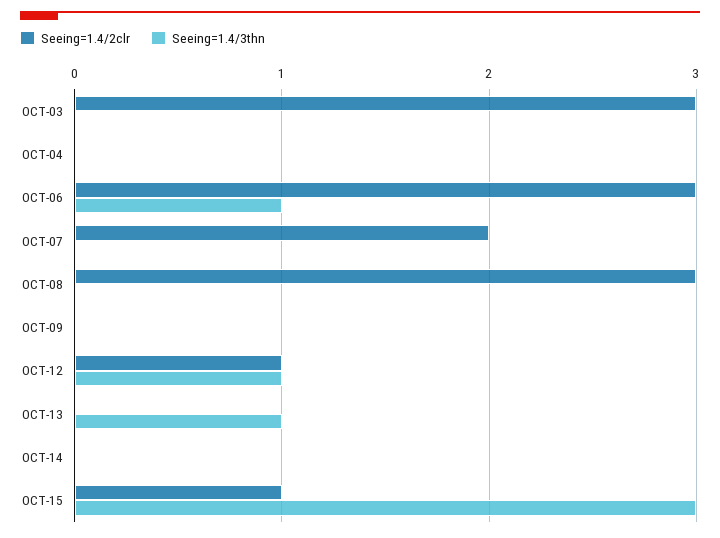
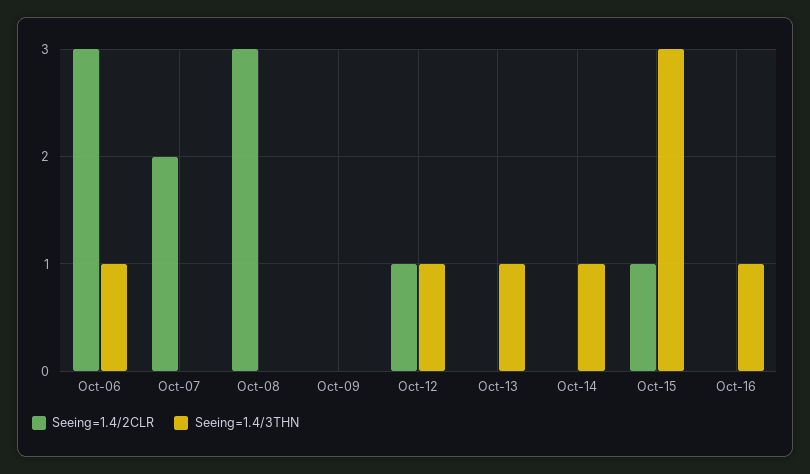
Seeing=1.4/2clr, OCT-03: 3 -> none
Seeing=1.4/3thn, OCT-03: 0 -> none
Seeing=1.4/2clr, OCT-04: 0 -> none
Seeing=1.4/3thn, OCT-04: 0 -> none
Seeing=1.4/3thn, OCT-14: 0 -> 1
Seeing=1.4/2clr, Oct-16: none -> 0
Seeing=1.4/3thn, Oct-16: none -> 1

